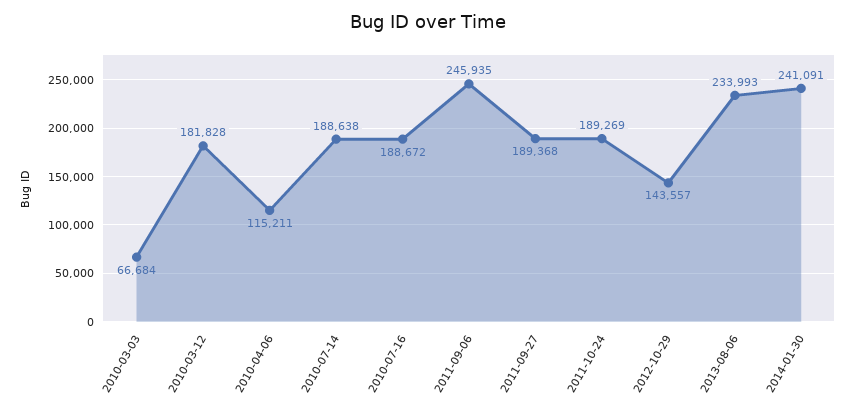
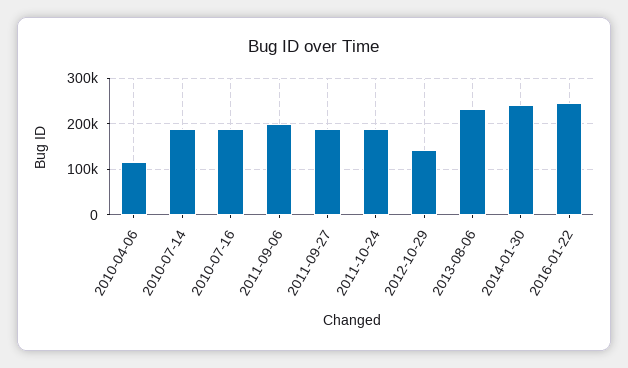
2010-03-03: 66684 -> none
2010-03-12: 181828 -> none
2011-09-06: 245935 -> 200000
2016-01-22: none -> 240000

